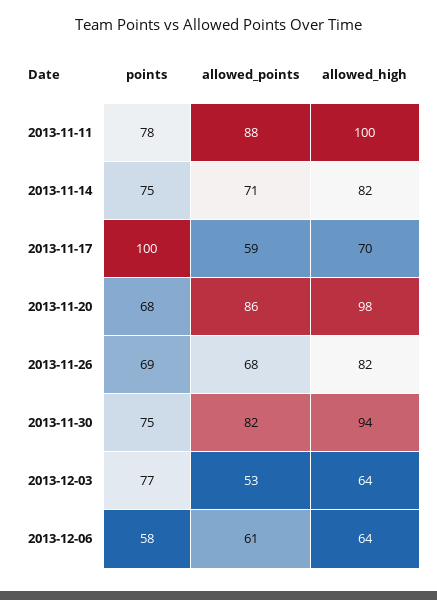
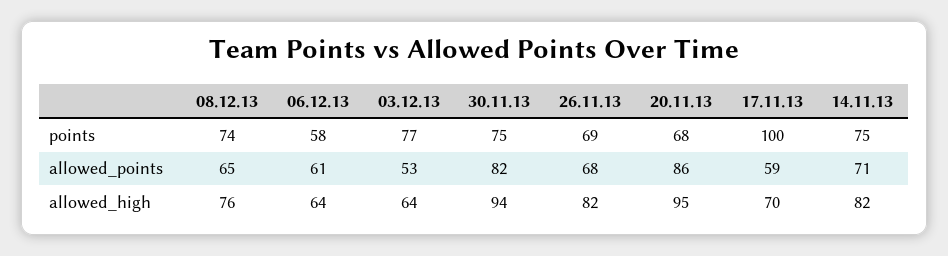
points, 2013-11-11: 78 -> none
allowed_points, 2013-11-11: 88 -> none
allowed_high, 2013-11-11: 100 -> none
allowed_high, 2013-11-20: 98 -> 95
points, 08.12.13: none -> 74
allowed_points, 08.12.13: none -> 65
allowed_high, 08.12.13: none -> 76

